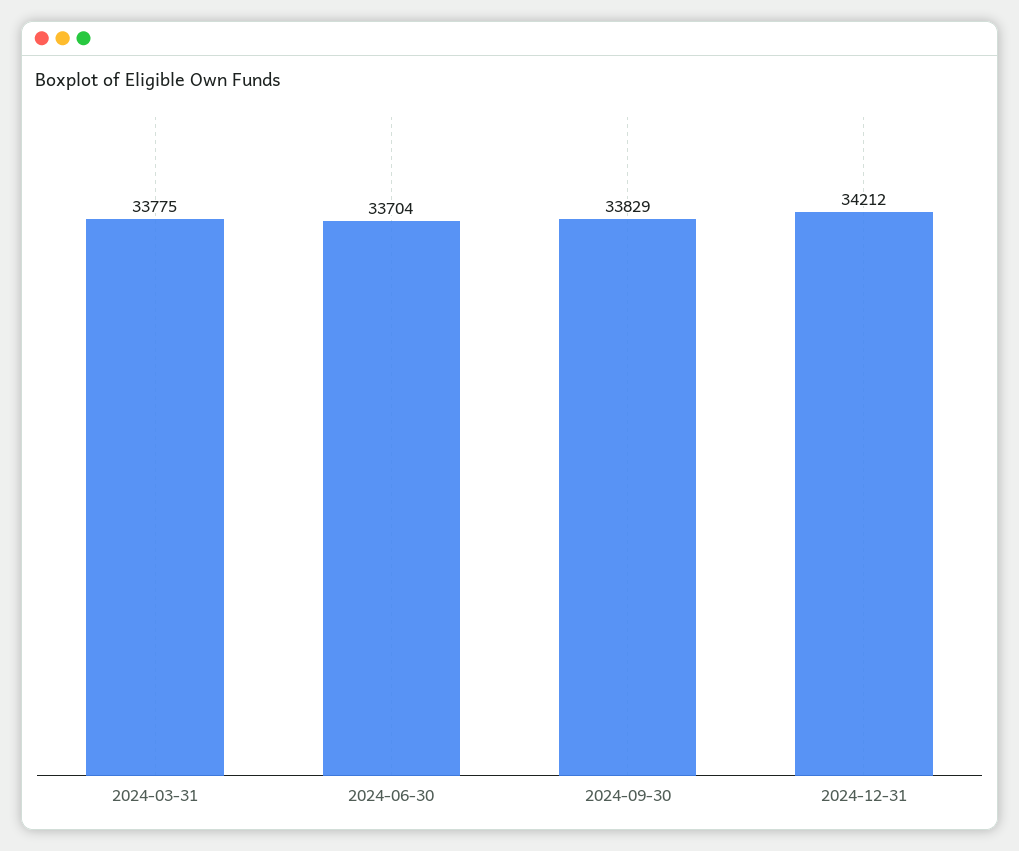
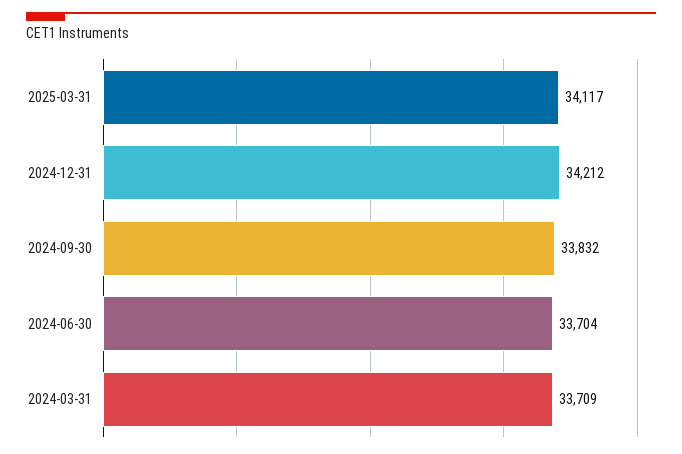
2024-03-31: 33775 -> 33709
2024-09-30: 33829 -> 33832
2025-03-31: none -> 34117

